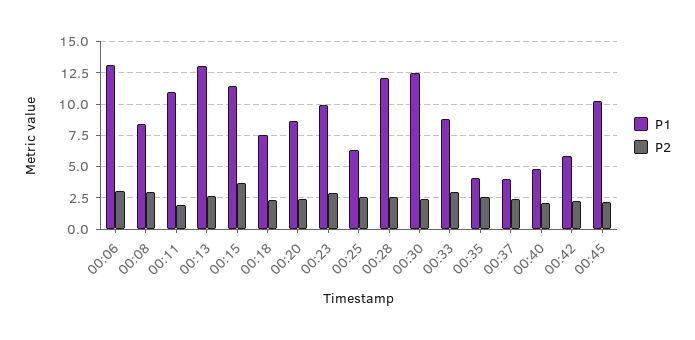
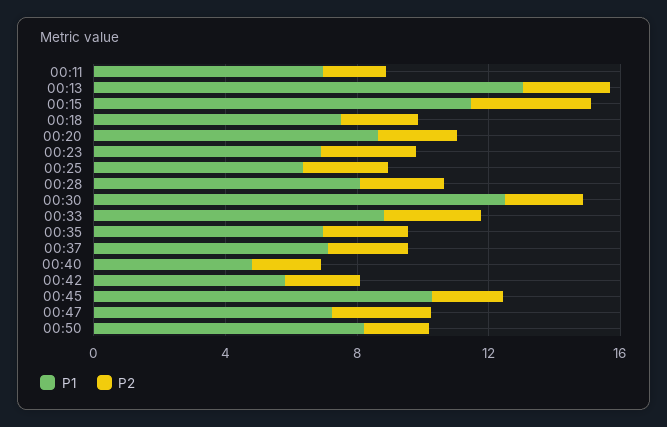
P1, 00:06: 13 -> none
P2, 00:06: 3 -> none
P1, 00:08: 8.5 -> none
P2, 00:08: 3 -> none
P1, 00:11: 11 -> 7
P1, 00:23: 10 -> 7
P1, 00:28: 12 -> 8
P1, 00:35: 4 -> 7
P1, 00:37: 4 -> 7
P1, 00:47: none -> 7
P2, 00:47: none -> 3
P1, 00:50: none -> 8
P2, 00:50: none -> 2

